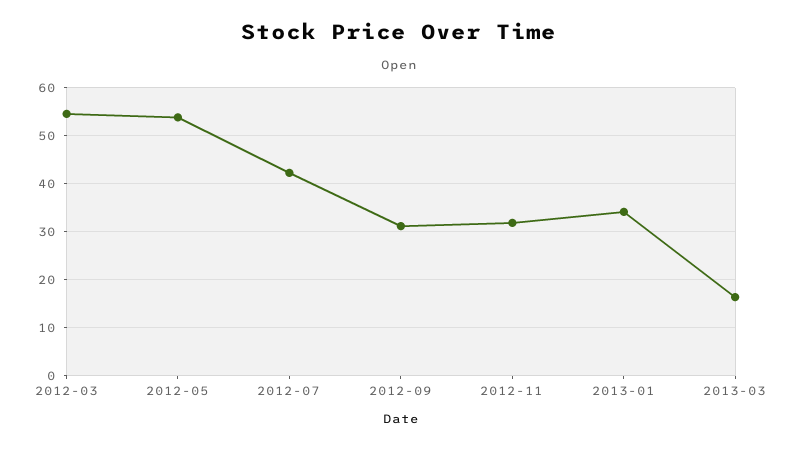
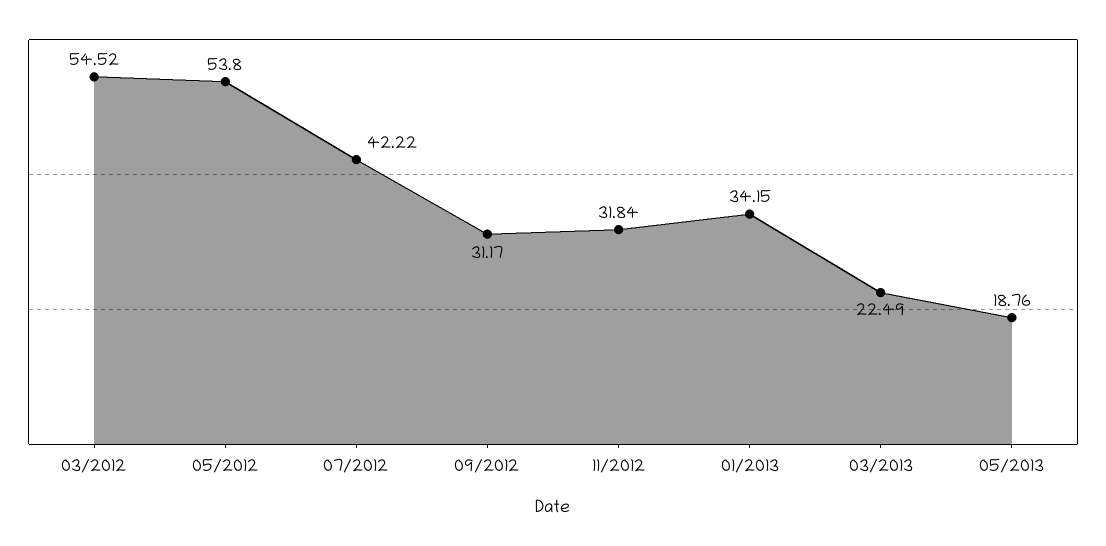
2013-03: 16 -> 22.49
05/2013: none -> 18.76

